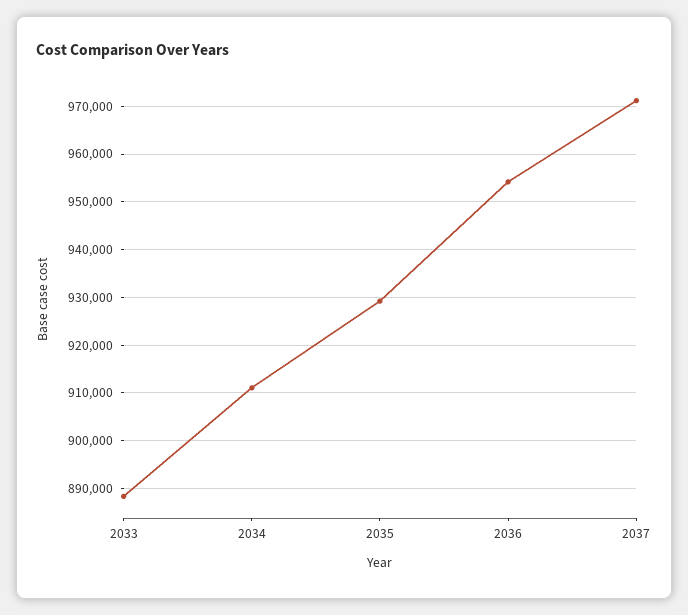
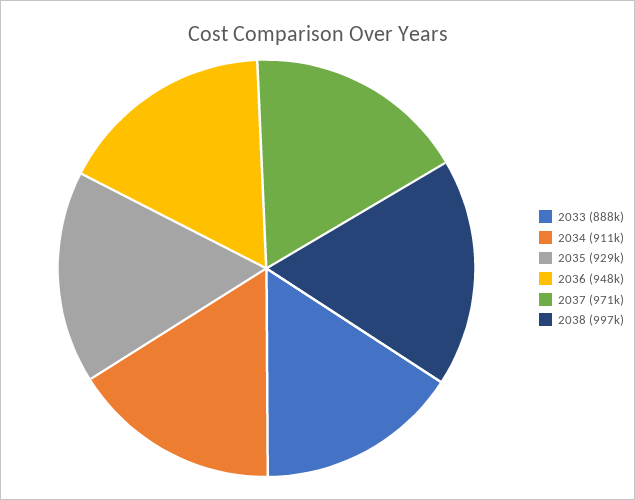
2036: 954000 -> 948000
2038: none -> 997000

